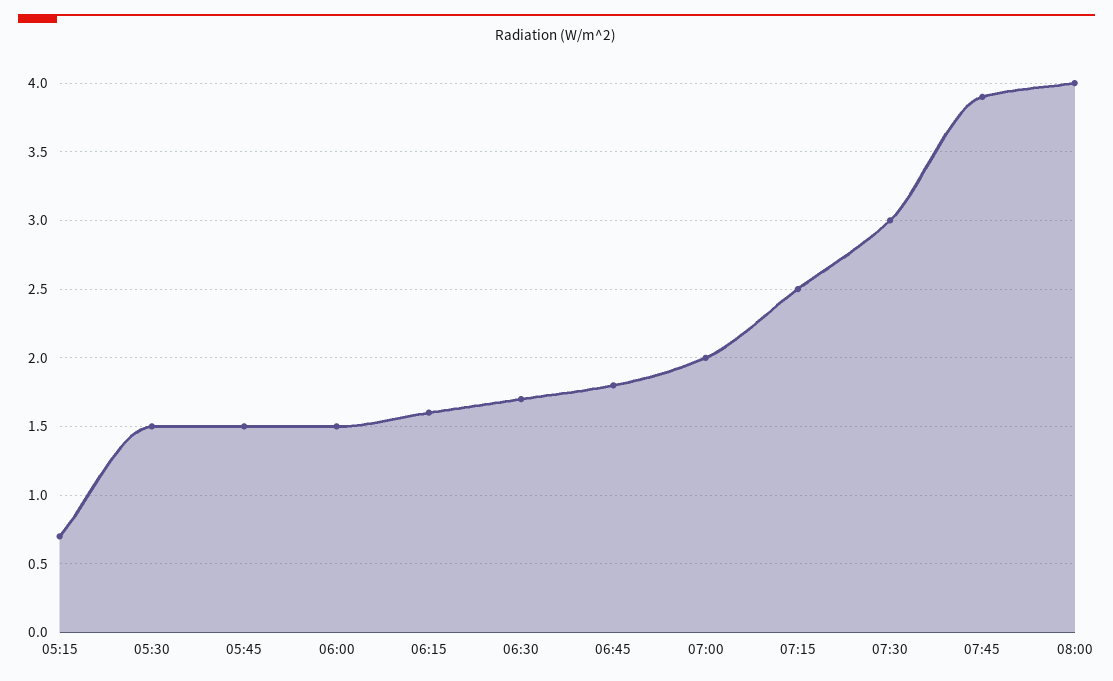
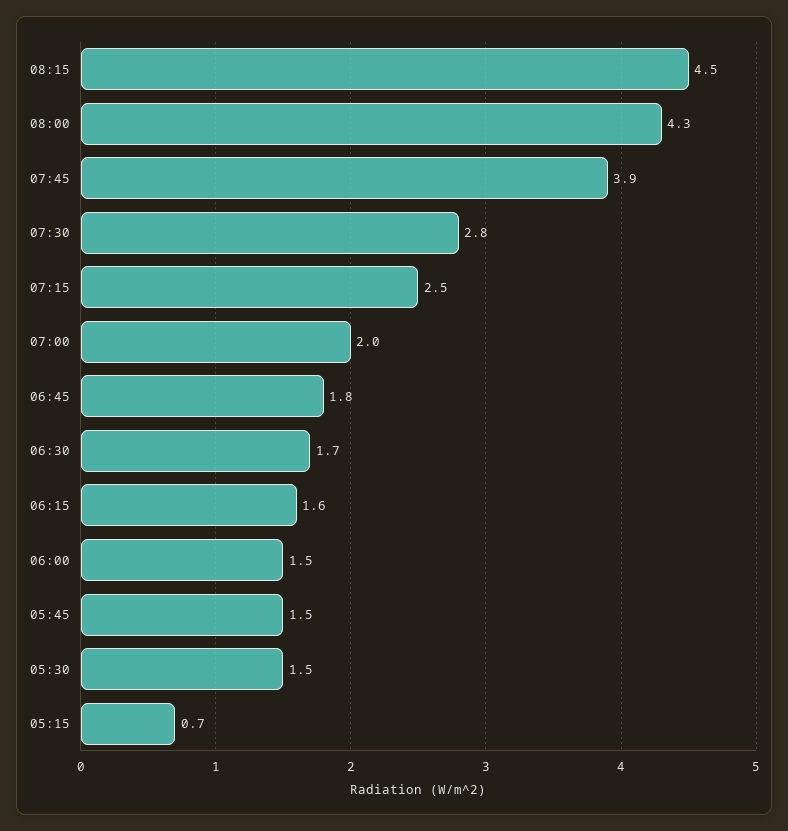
07:30: 3 -> 2.8
08:00: 4 -> 4.3
08:15: none -> 4.5

